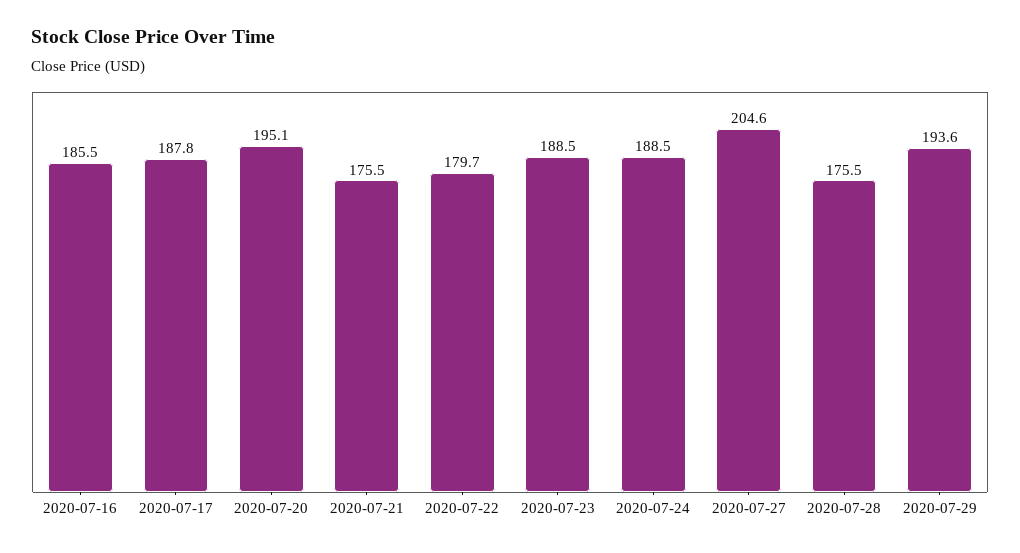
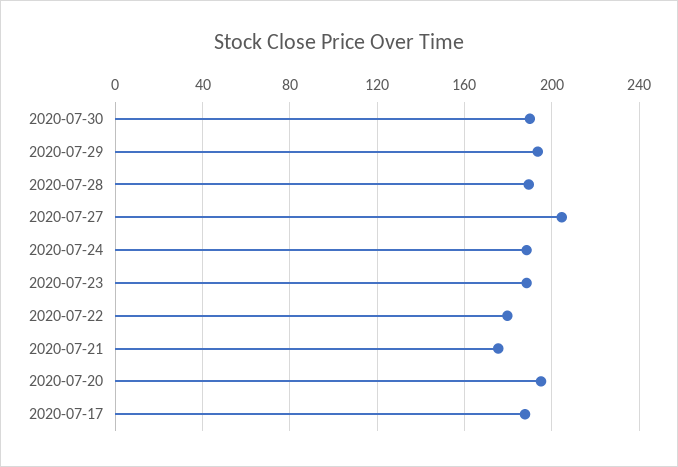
2020-07-16: 185.5 -> none
2020-07-28: 175.5 -> 190
2020-07-30: none -> 190

